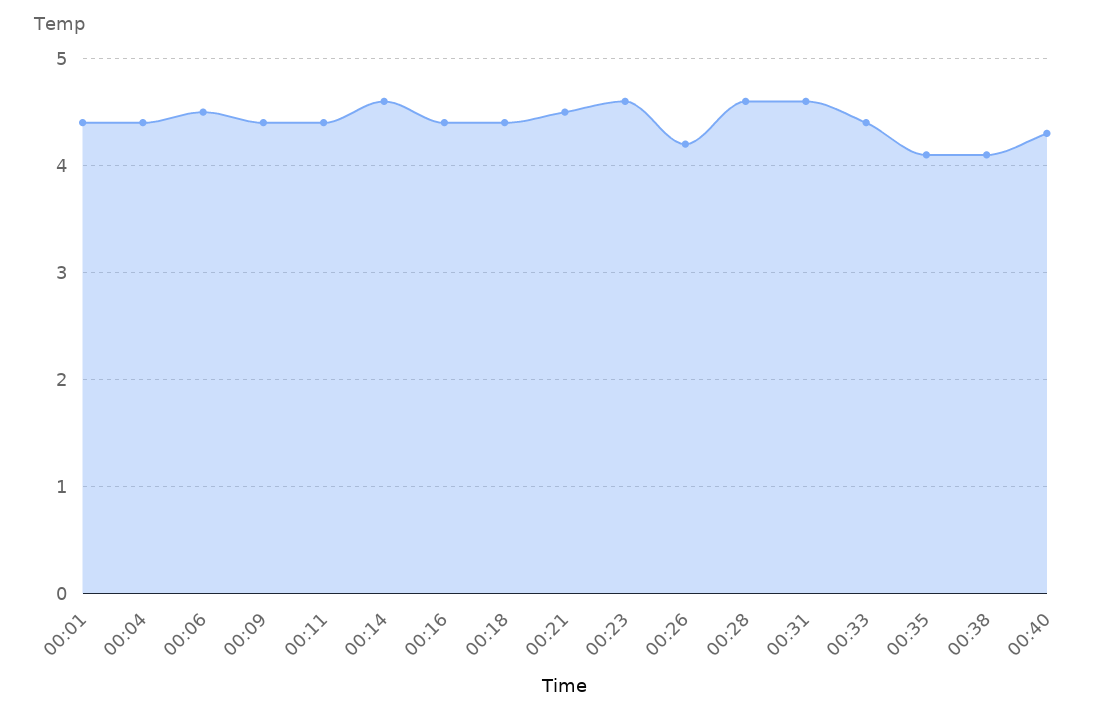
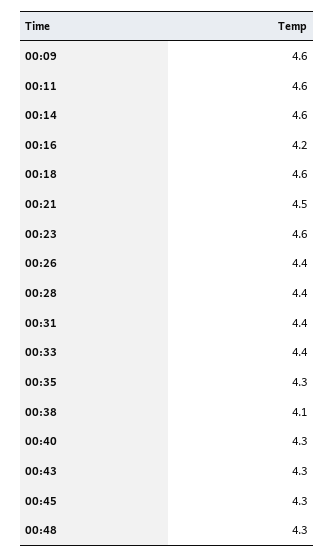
00:01: 4.4 -> none
00:04: 4.4 -> none
00:06: 4.5 -> none
00:09: 4.4 -> 4.6
00:11: 4.4 -> 4.6
00:16: 4.4 -> 4.2
00:18: 4.4 -> 4.6
00:26: 4.2 -> 4.4
00:28: 4.6 -> 4.4
00:31: 4.6 -> 4.4
00:35: 4.1 -> 4.3
00:43: none -> 4.3
00:45: none -> 4.3
00:48: none -> 4.3

